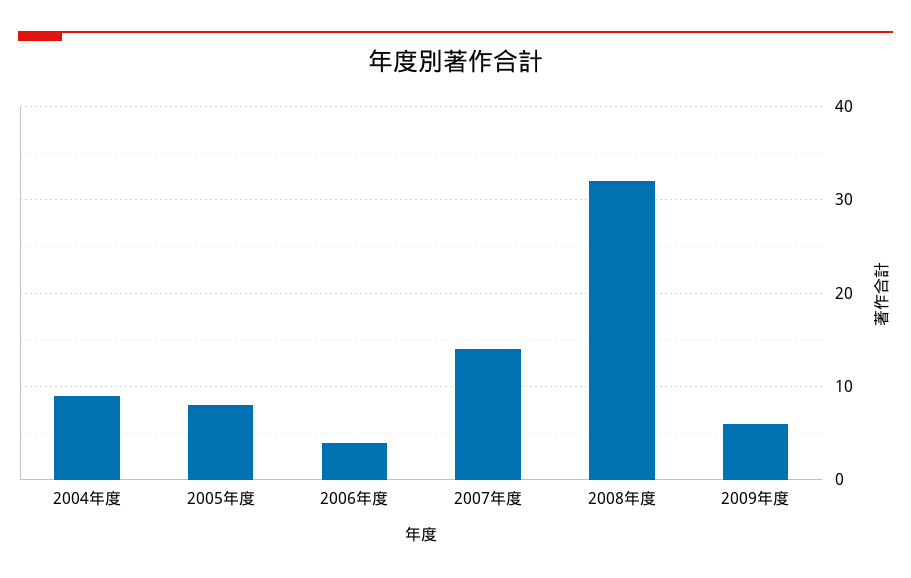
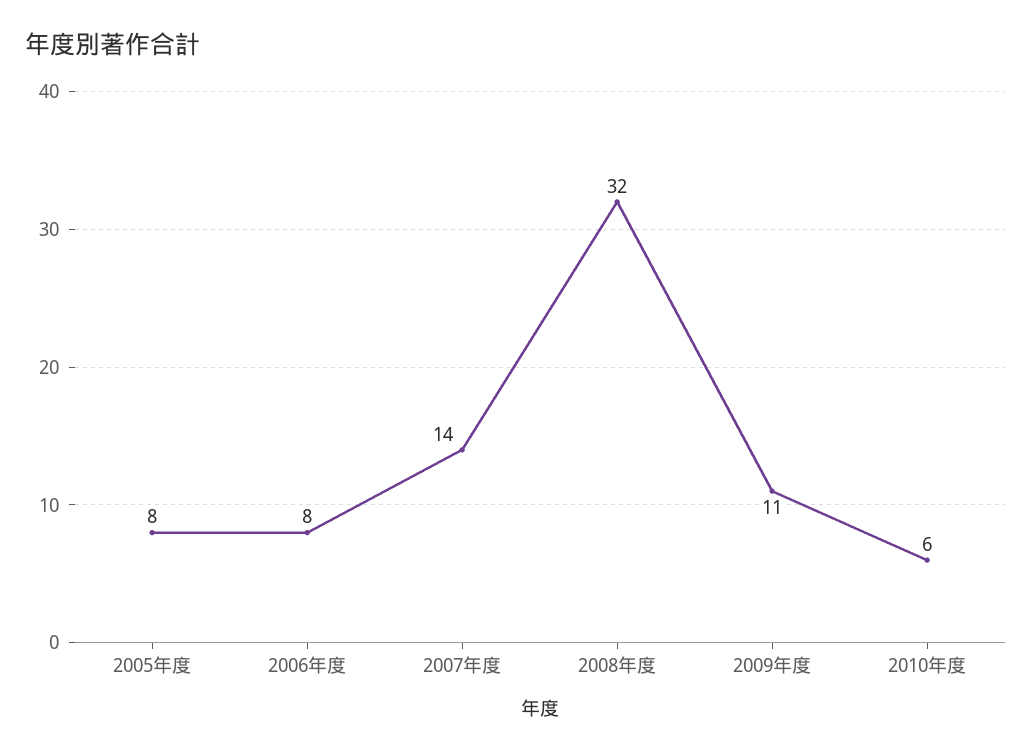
2004年度: 9 -> none
2006年度: 4 -> 8
2009年度: 6 -> 11
2010年度: none -> 6

